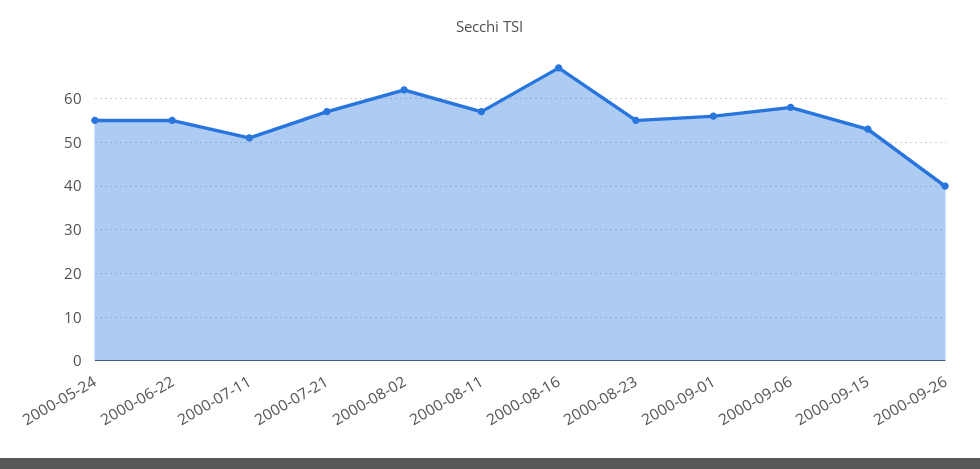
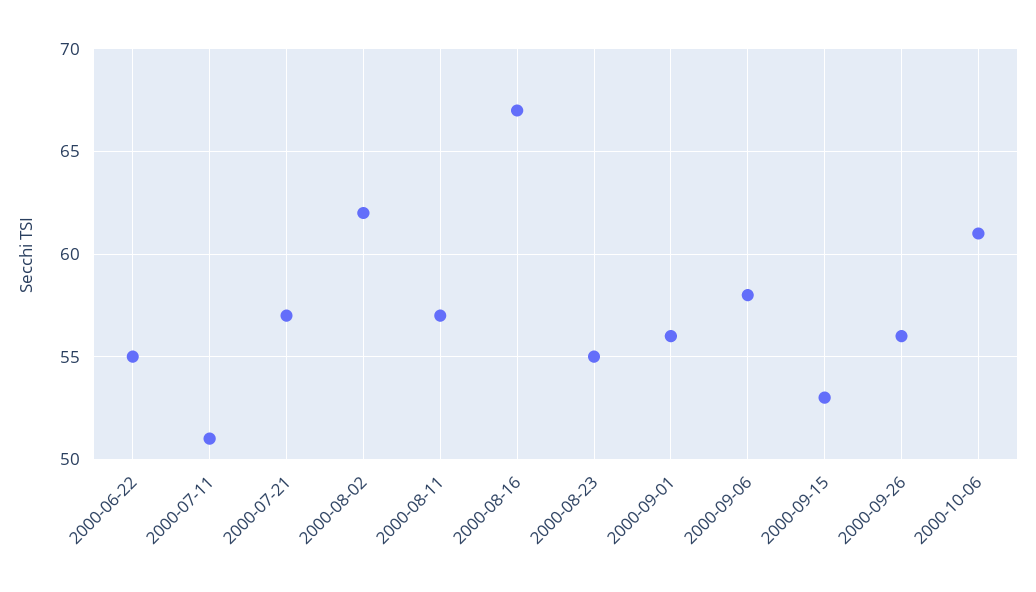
2000-05-24: 55 -> none
2000-09-26: 40 -> 56
2000-10-06: none -> 61

